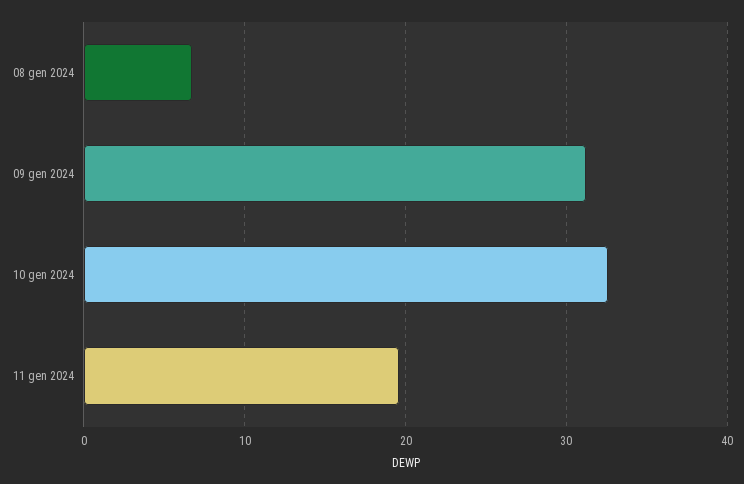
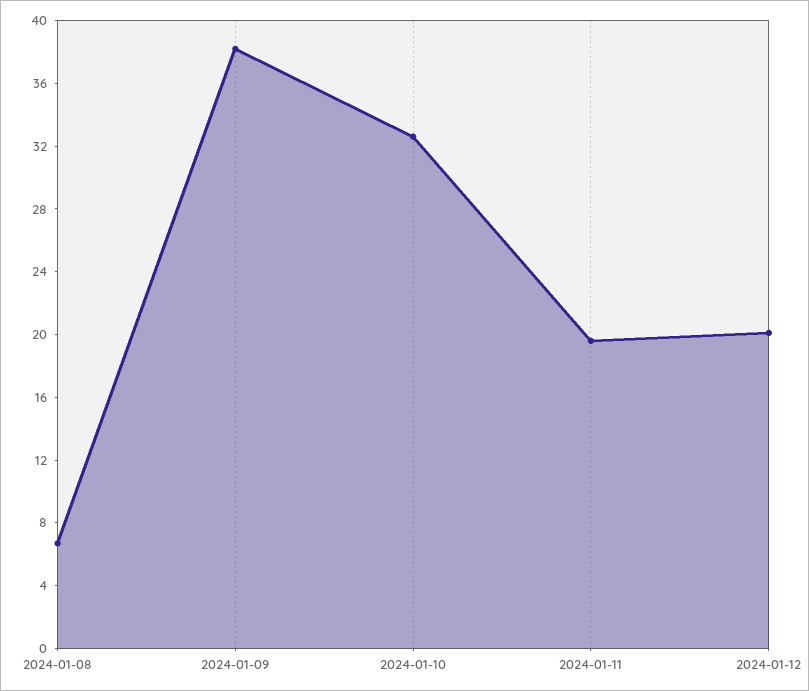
09 gen 2024: 31 -> 38
2024-01-12: none -> 20

